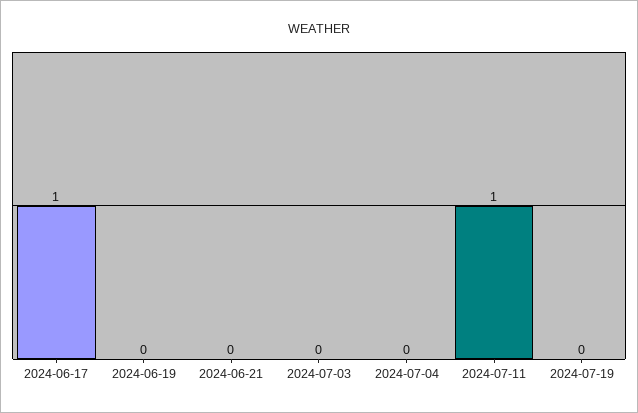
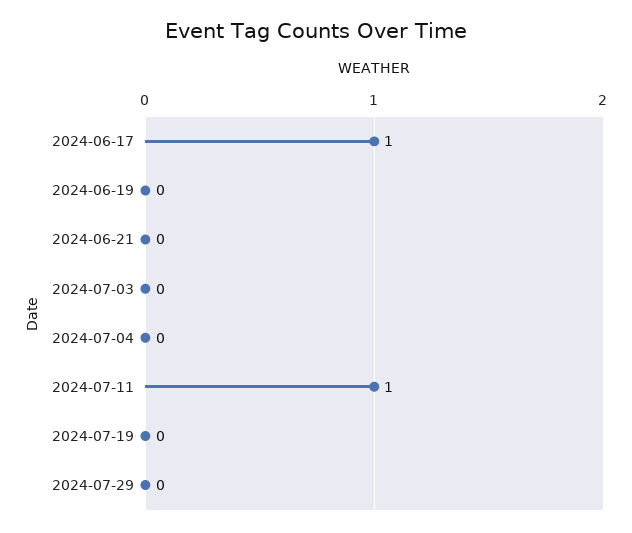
2024-07-29: none -> 0

